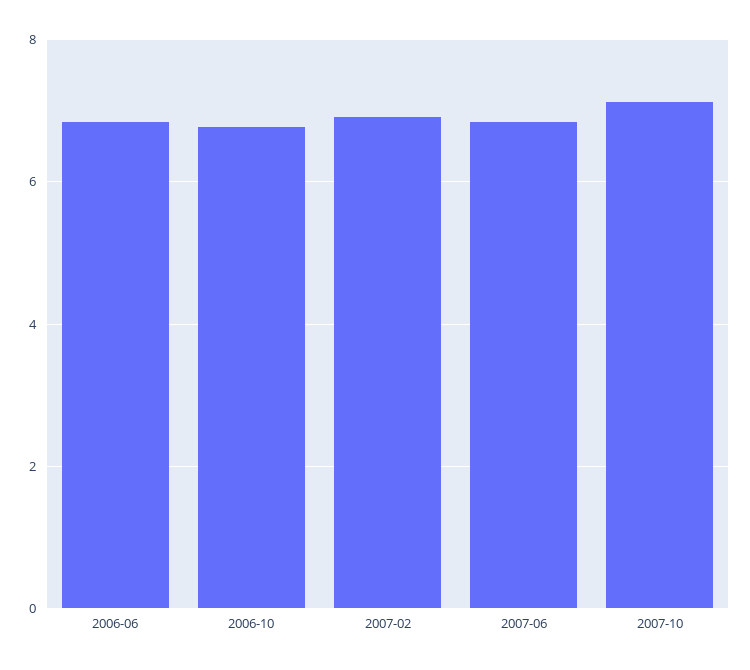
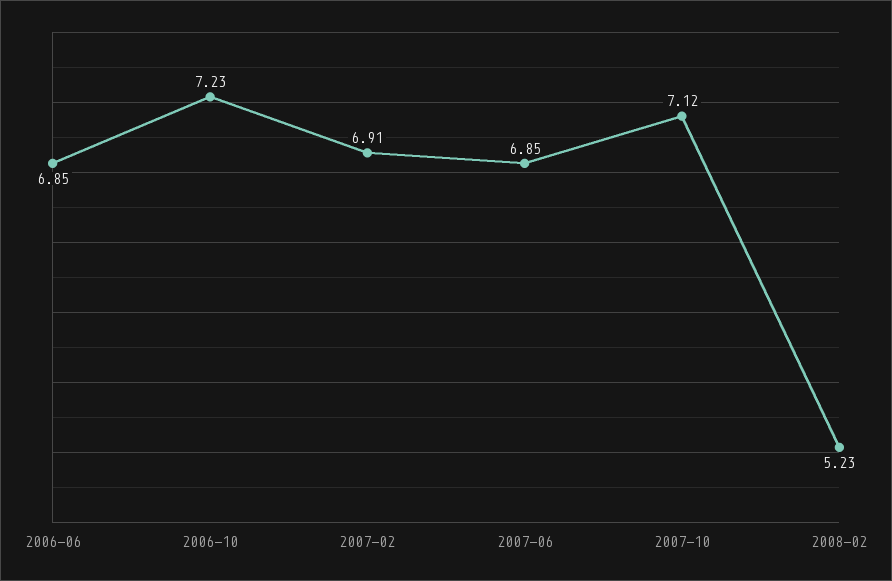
2006-10: 6.8 -> 7.23
2008-02: none -> 5.23

